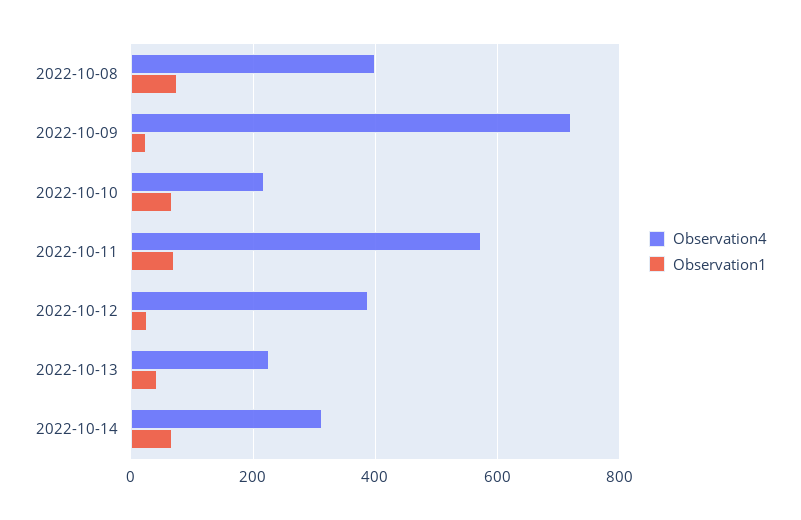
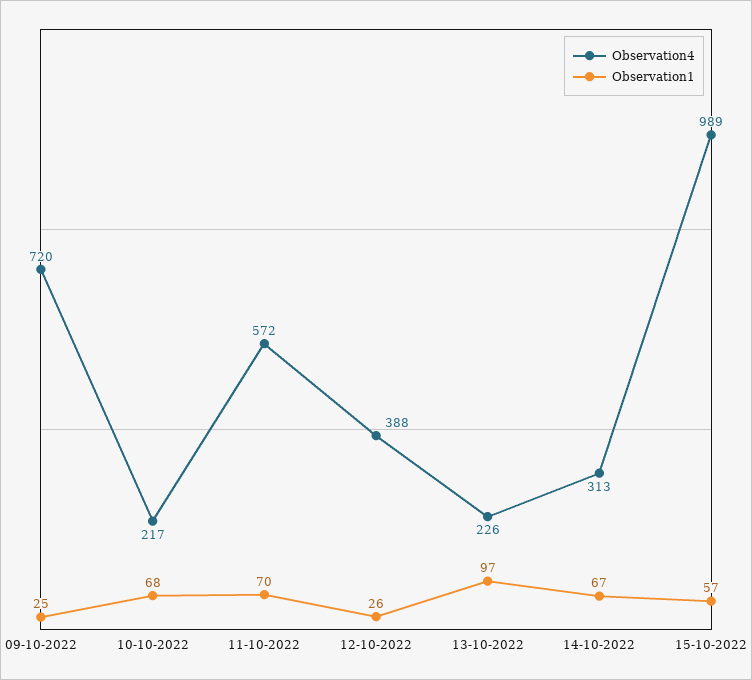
Observation4, 2022-10-08: 400 -> none
Observation1, 2022-10-08: 80 -> none
Observation1, 2022-10-13: 40 -> 97
Observation4, 15-10-2022: none -> 989
Observation1, 15-10-2022: none -> 57

